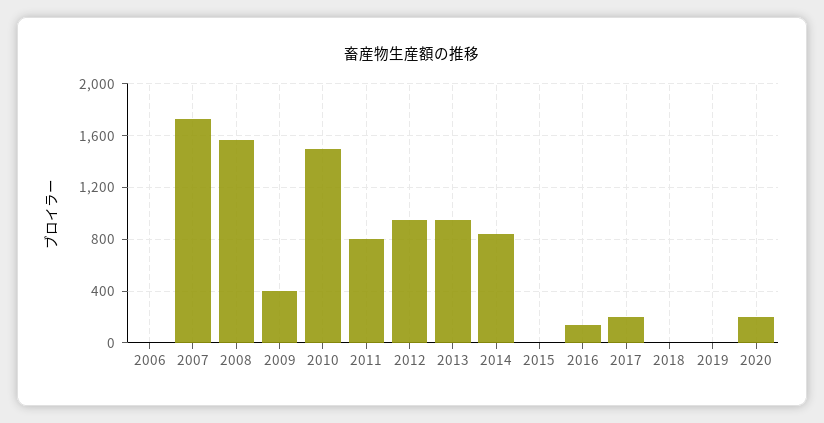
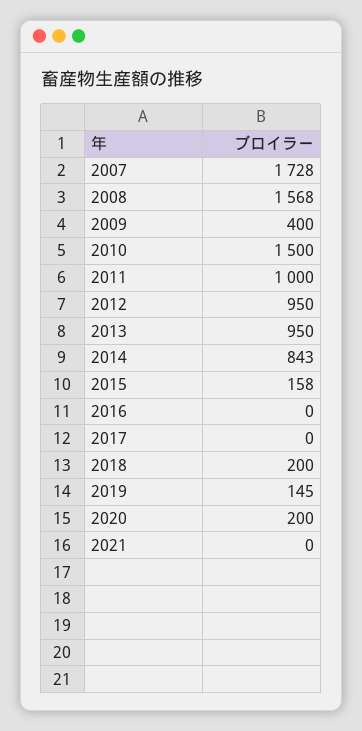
2006: 0 -> none
2011: 800 -> 1000
2015: 0 -> 158
2016: 150 -> 0
2017: 200 -> 0
2018: 0 -> 200
2019: 0 -> 145
2021: none -> 0

